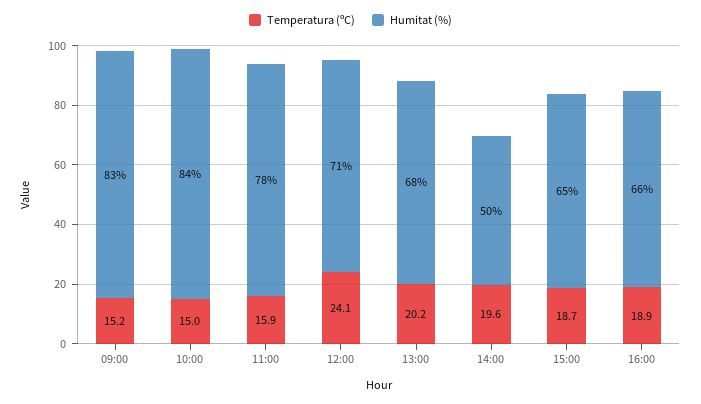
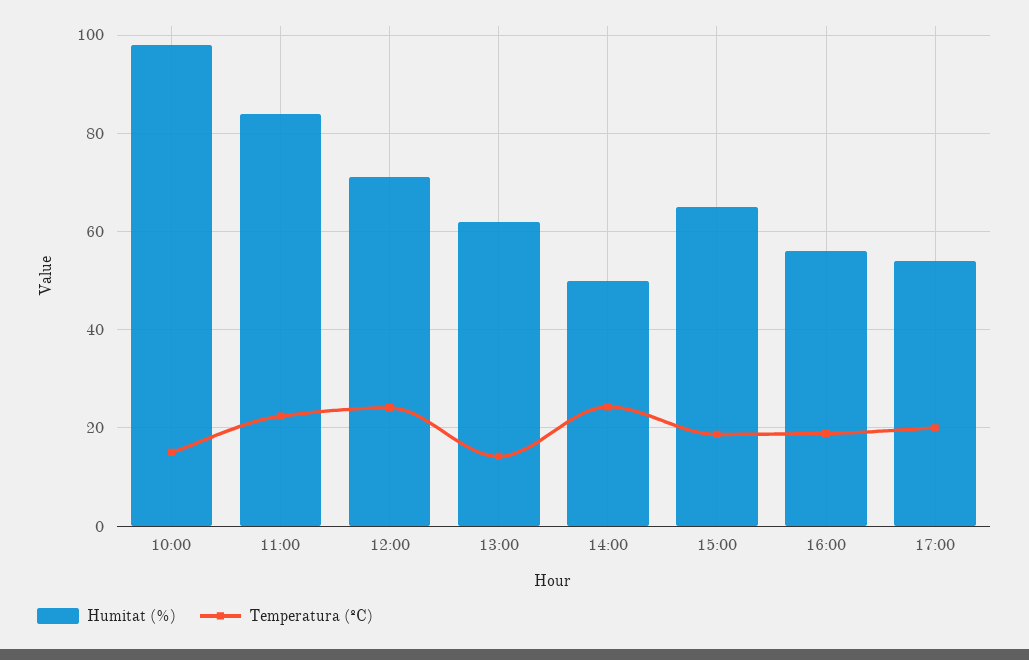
Temperatura (ºC), 09:00: 15.2 -> none
Humitat (%), 09:00: 83 -> none
Humitat (%), 10:00: 84 -> 98
Temperatura (ºC), 11:00: 15.9 -> 22
Humitat (%), 11:00: 78 -> 84
Temperatura (ºC), 13:00: 20.2 -> 14
Humitat (%), 13:00: 68 -> 62
Temperatura (ºC), 14:00: 19.6 -> 24
Humitat (%), 16:00: 66 -> 56
Humitat (%), 17:00: none -> 54
Temperatura (ºC), 17:00: none -> 20

